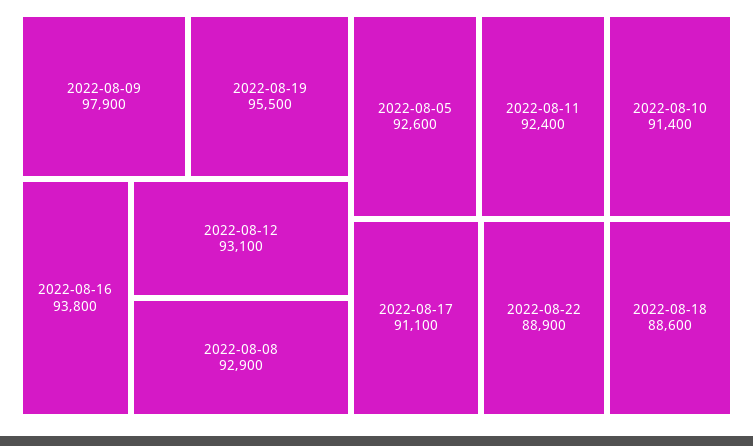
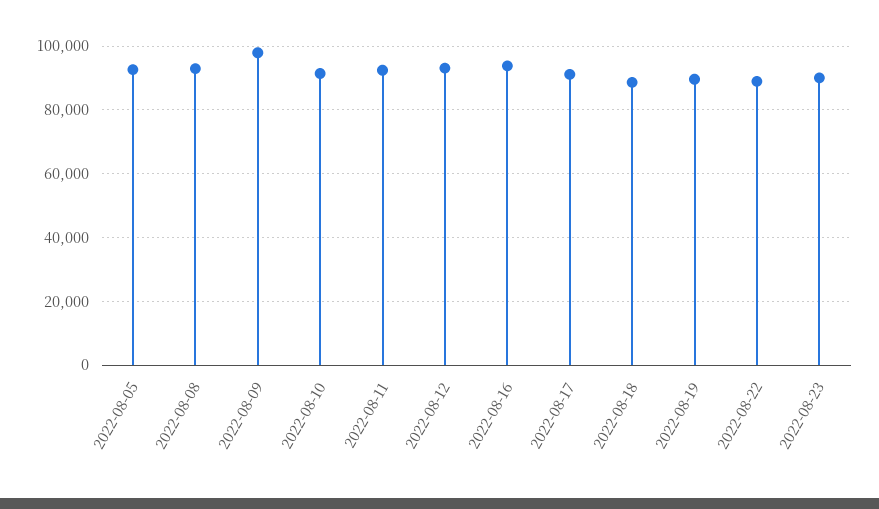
2022-08-19: 95500 -> 90000
2022-08-23: none -> 90000

